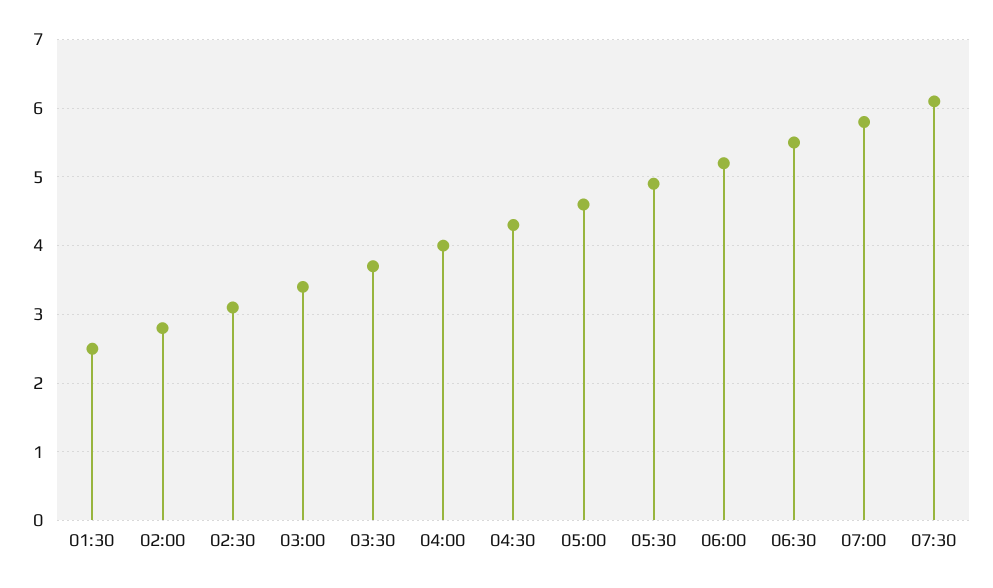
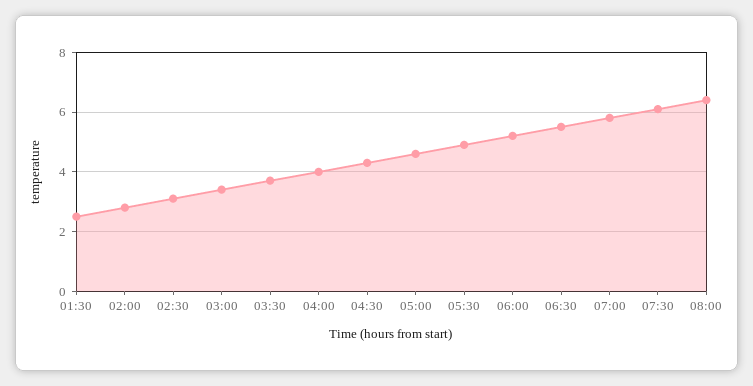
08:00: none -> 6.5

